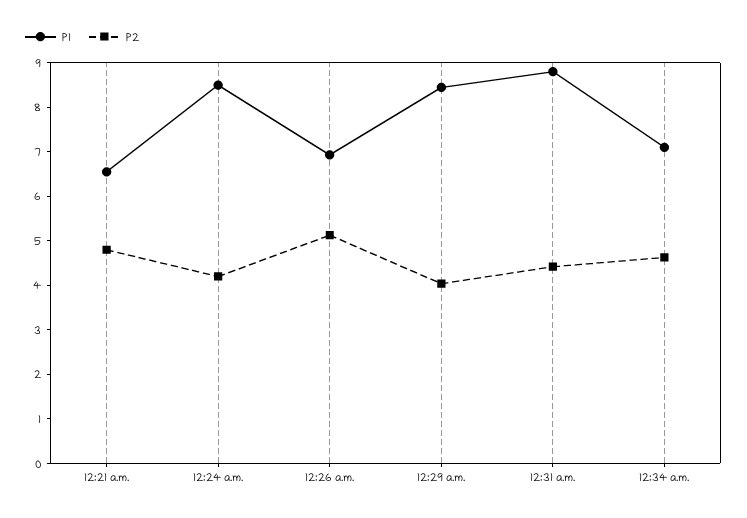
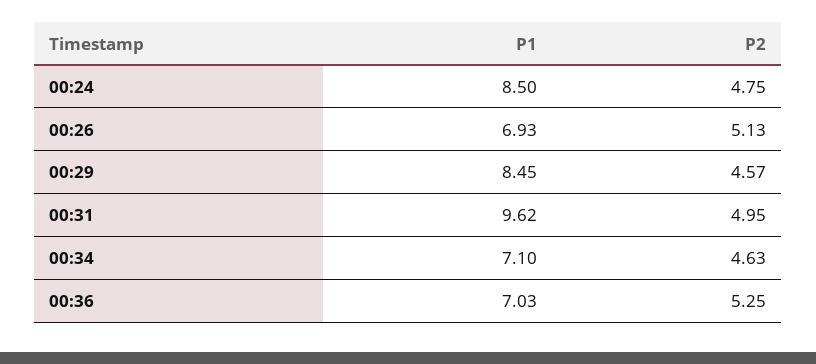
P1, 12:21 a.m.: 6.6 -> none
P2, 12:21 a.m.: 4.8 -> none
P2, 12:24 a.m.: 4.2 -> 4.75
P2, 12:29 a.m.: 4 -> 4.57
P1, 12:31 a.m.: 8.8 -> 9.62
P2, 12:31 a.m.: 4.4 -> 4.95
P1, 00:36: none -> 7.03
P2, 00:36: none -> 5.25

